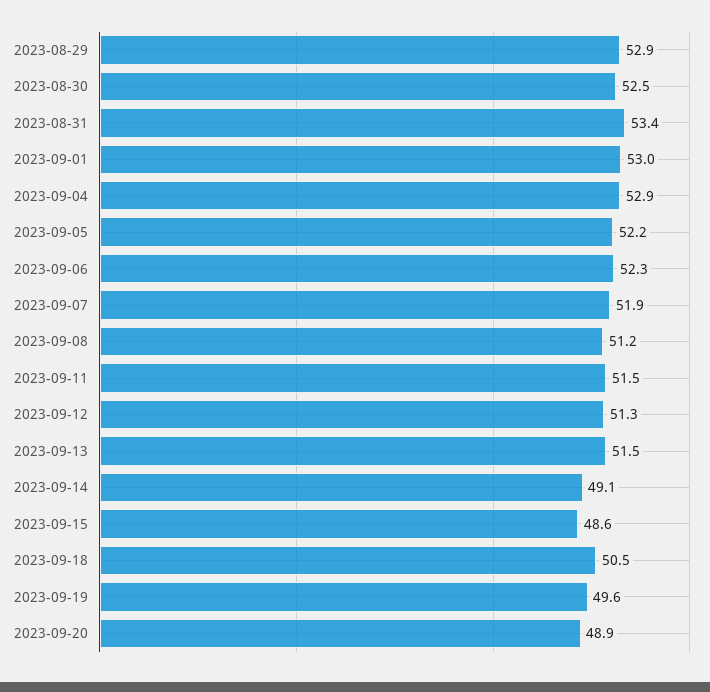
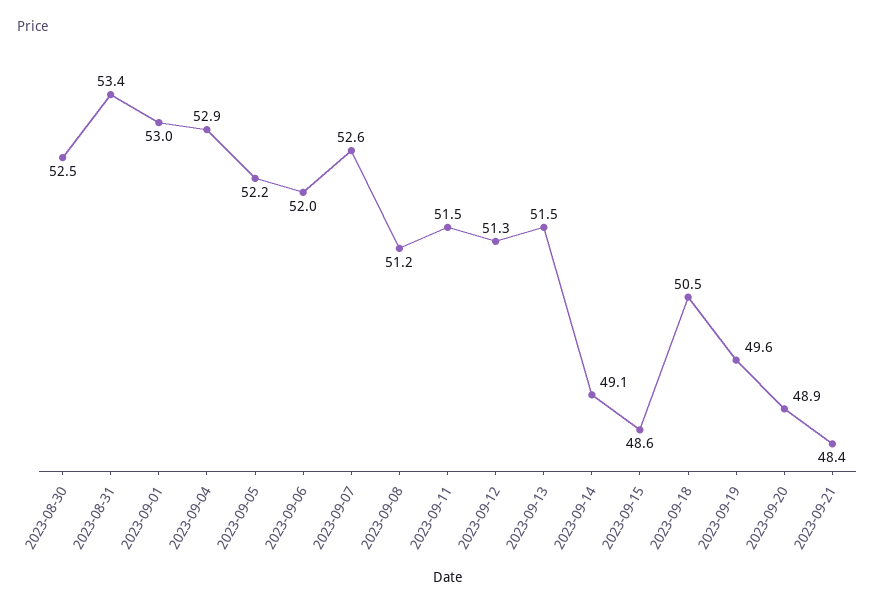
2023-08-29: 52.9 -> none
2023-09-06: 52.3 -> 52
2023-09-07: 51.9 -> 52.6
2023-09-21: none -> 48.4

